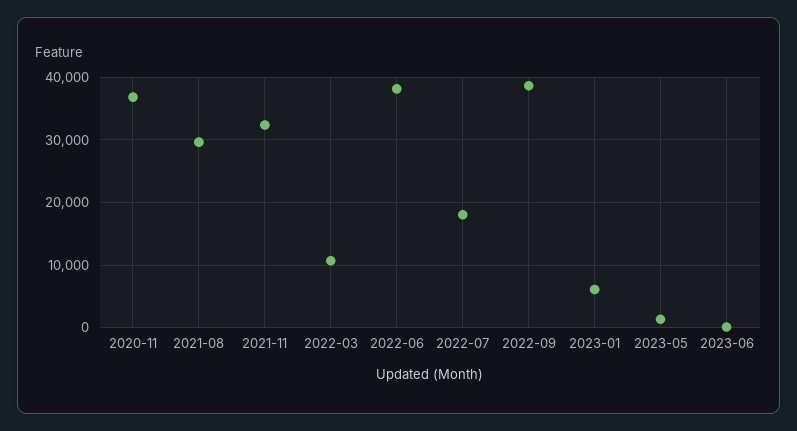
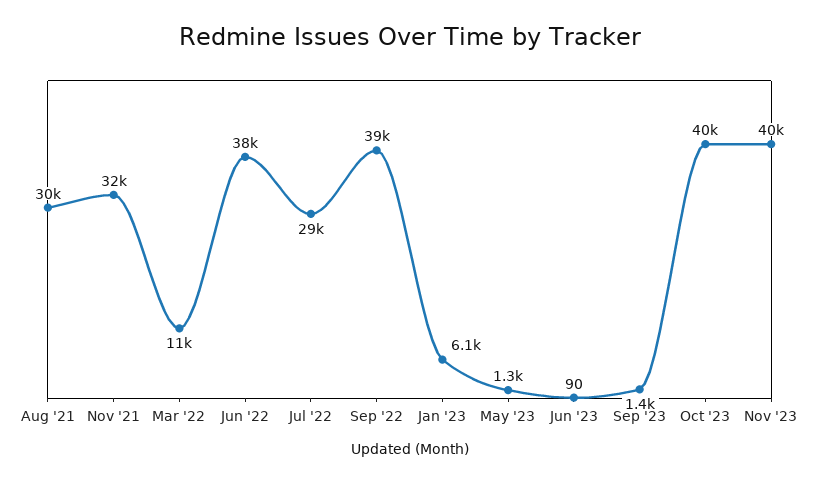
2020-11: 37000 -> none
2022-07: 18000 -> 29000
Sep '23: none -> 1400
Oct '23: none -> 40000
Nov '23: none -> 40000

